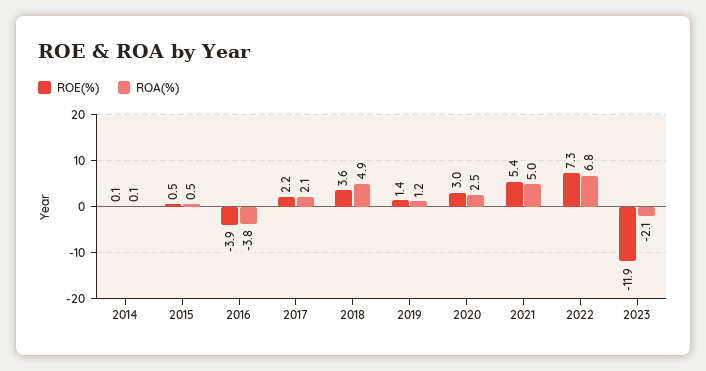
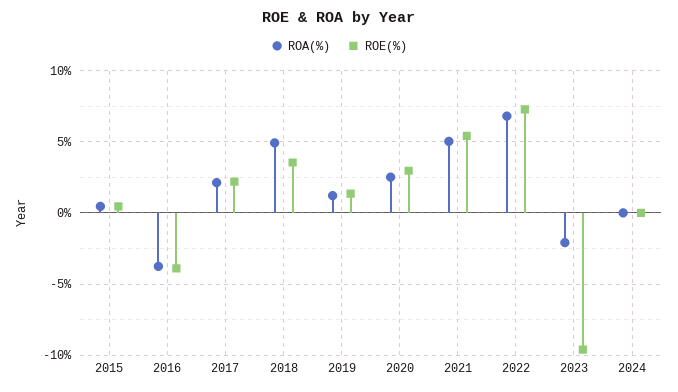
ROE(%), 2014: 0.1 -> none
ROA(%), 2014: 0.1 -> none
ROE(%), 2023: -11.9 -> -9.5
ROA(%), 2024: none -> 0
ROE(%), 2024: none -> 0

